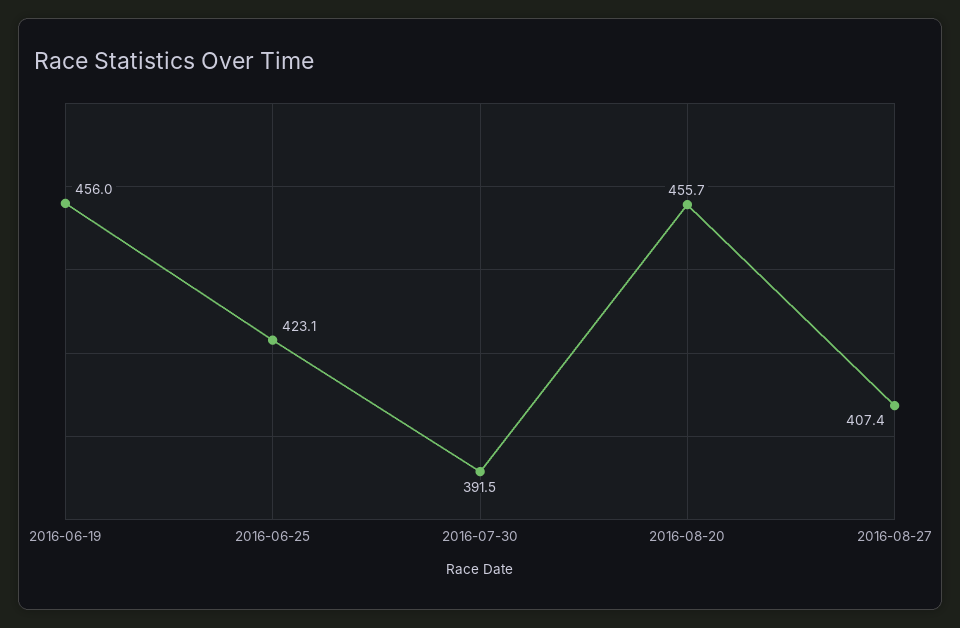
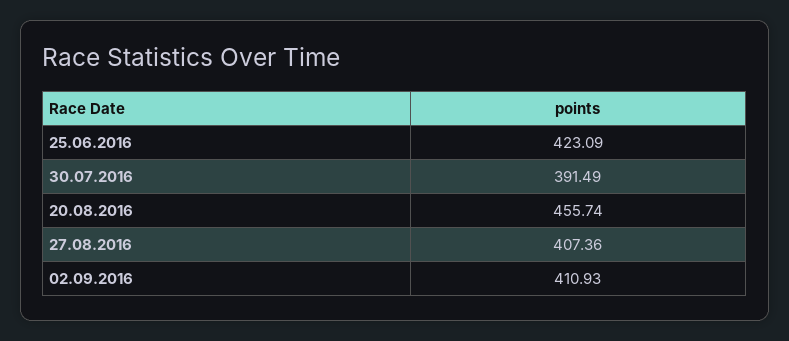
2016-06-19: 456 -> none
02.09.2016: none -> 410.93

